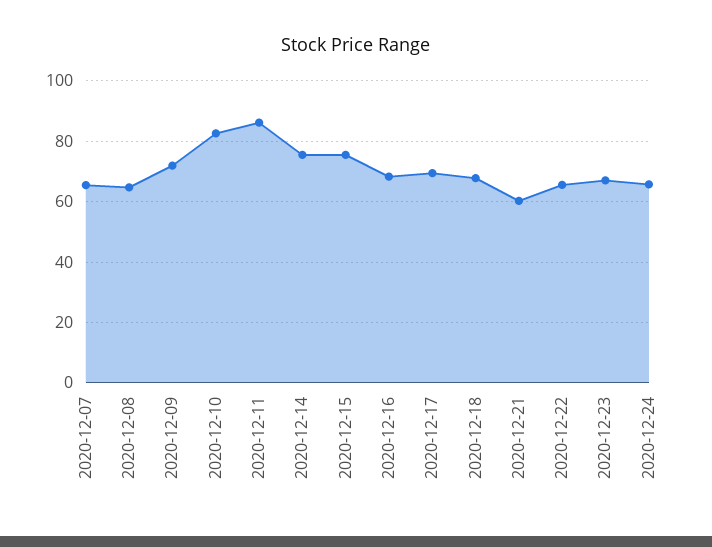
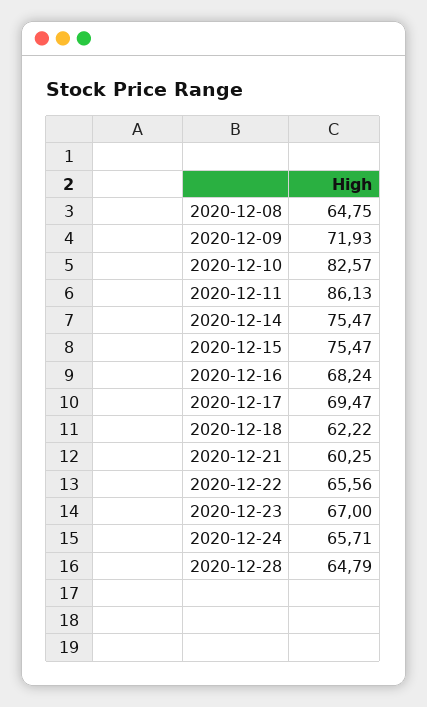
2020-12-07: 66 -> none
2020-12-18: 68 -> 62.22
2020-12-28: none -> 64.79

